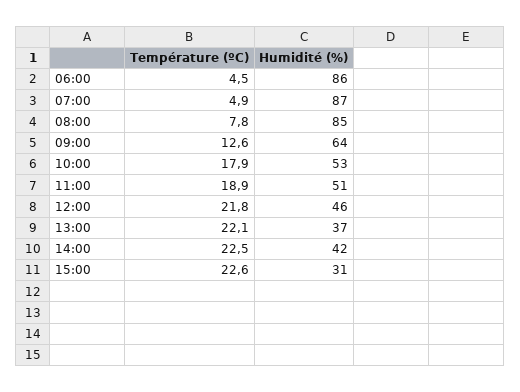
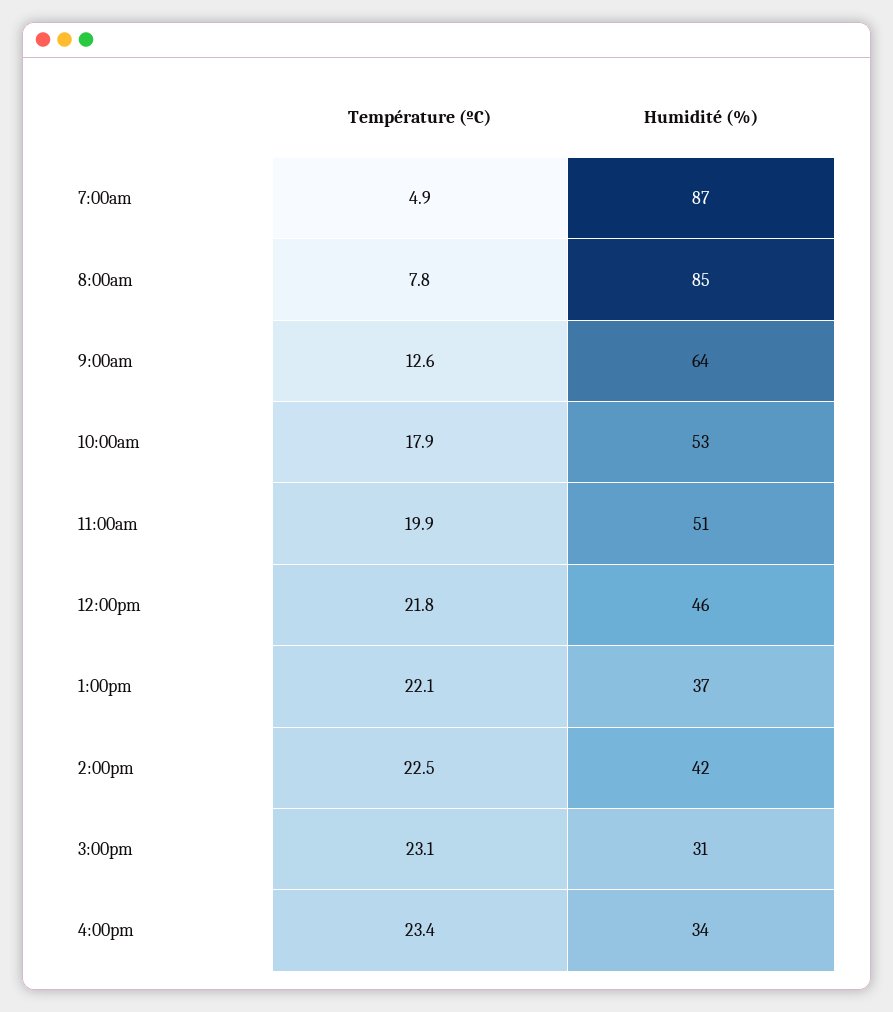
Température (ºC), 06:00: 4.5 -> none
Humidité (%), 06:00: 86 -> none
Température (ºC), 11:00: 18.9 -> 19.9
Température (ºC), 15:00: 22.6 -> 23.1
Température (ºC), 4:00pm: none -> 23.4
Humidité (%), 4:00pm: none -> 34

